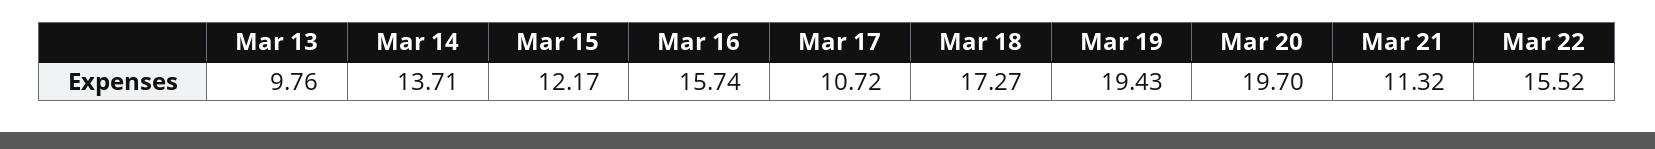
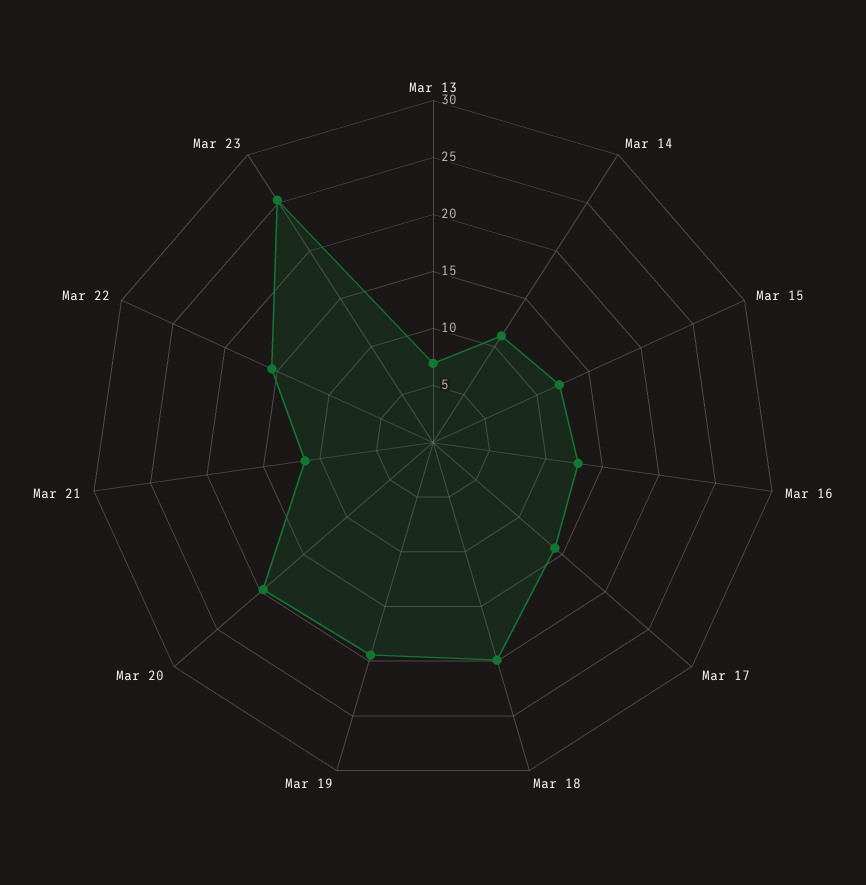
Mar 13: 9.76 -> 7
Mar 14: 13.71 -> 11
Mar 16: 15.74 -> 13
Mar 17: 10.72 -> 14
Mar 18: 17.27 -> 20
Mar 23: none -> 25

